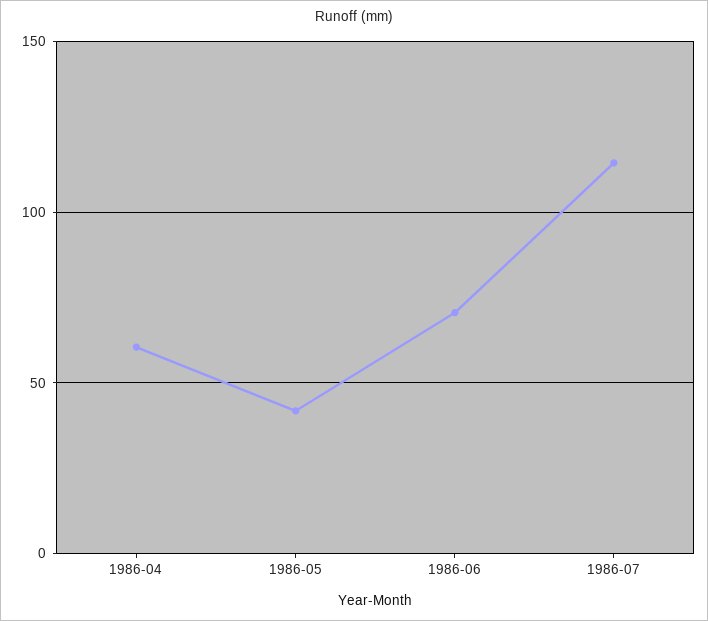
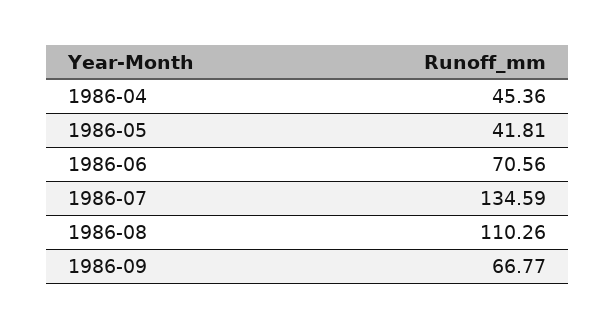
1986-04: 60 -> 45.36
1986-07: 115 -> 134.59
1986-08: none -> 110.26
1986-09: none -> 66.77

